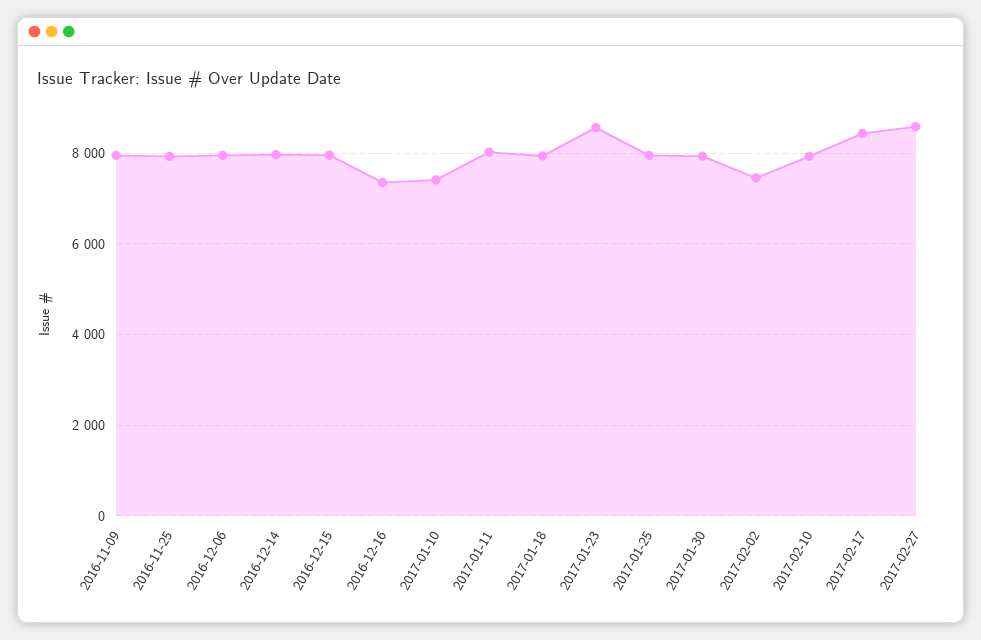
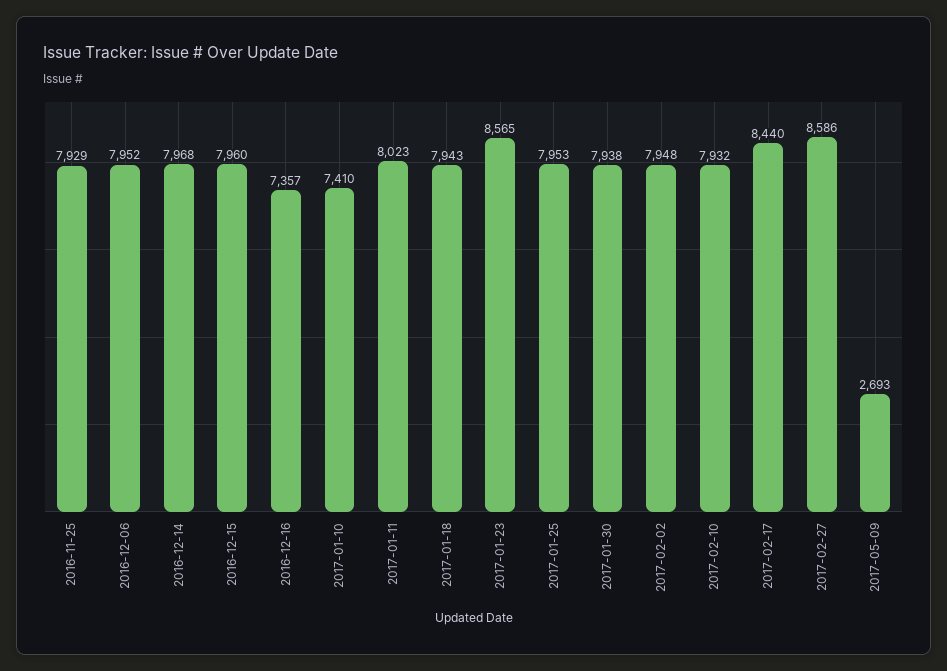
2016-11-09: 8000 -> none
2017-02-02: 7400 -> 7948
2017-05-09: none -> 2693

